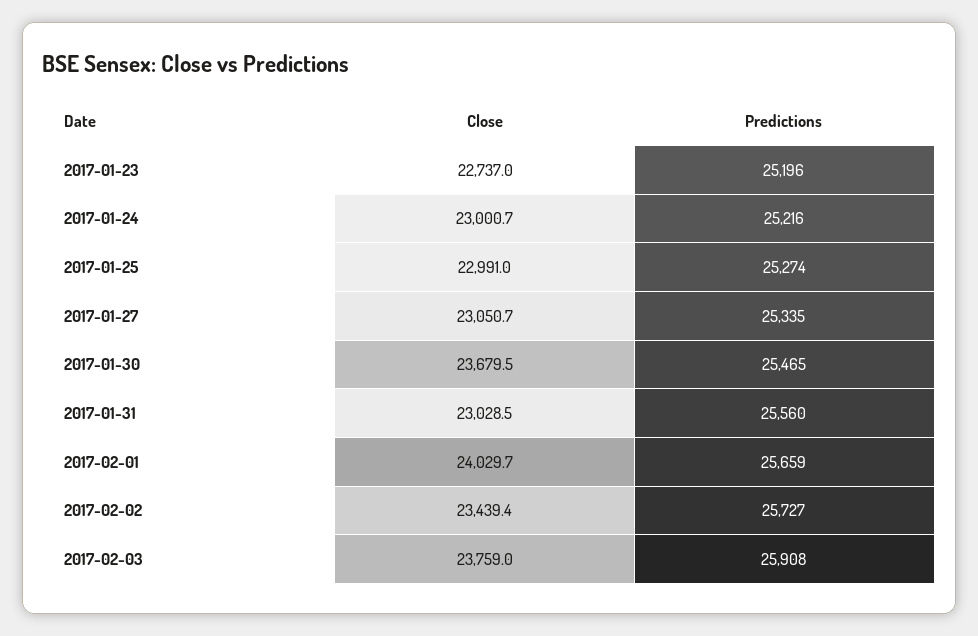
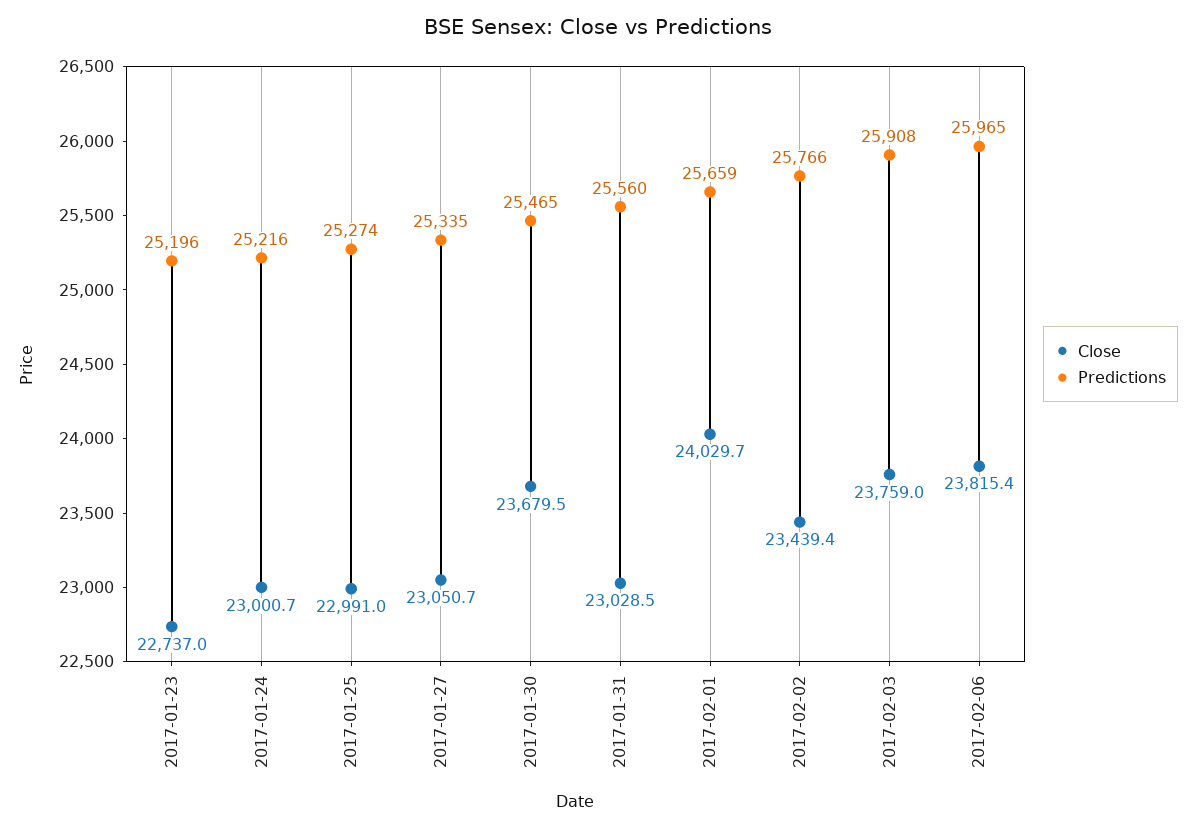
Predictions, 2017-02-02: 25727 -> 25766
Close, 2017-02-06: none -> 23815.4
Predictions, 2017-02-06: none -> 25965

